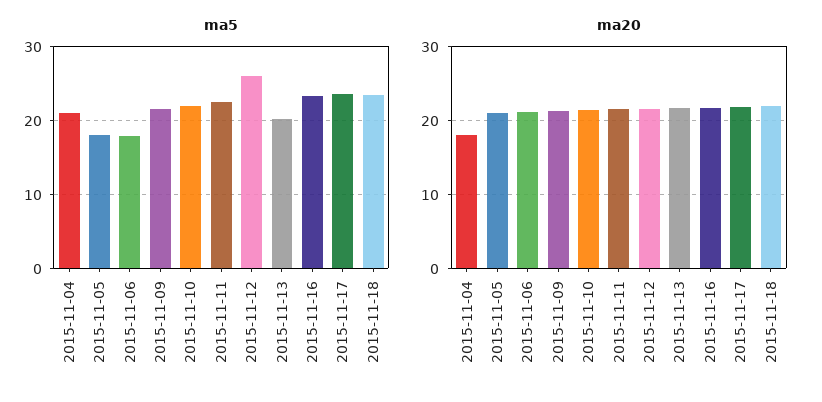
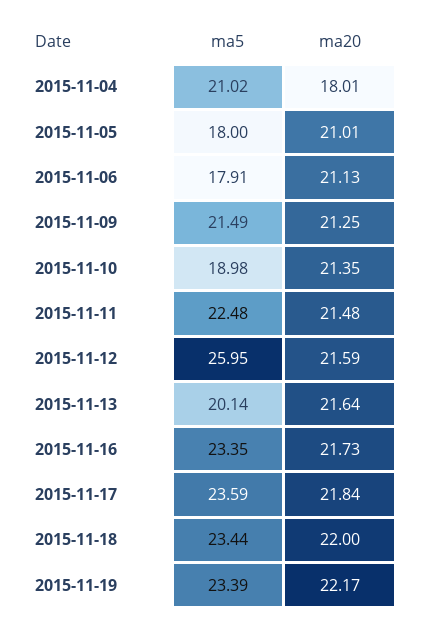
ma5, 2015-11-10: 22 -> 18.98
ma5, 2015-11-19: none -> 23.39
ma20, 2015-11-19: none -> 22.17

